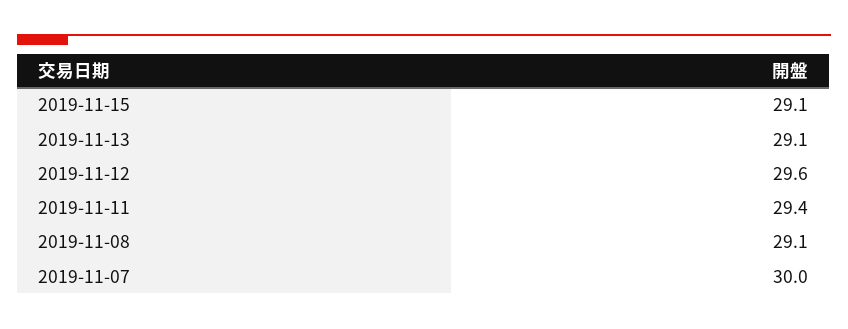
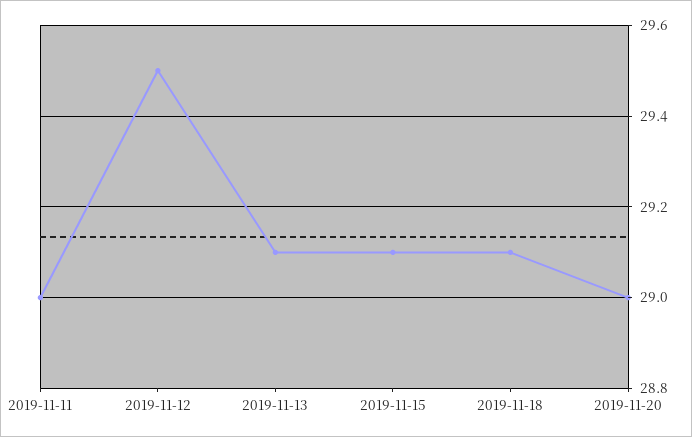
2019-11-12: 29.6 -> 29.5
2019-11-11: 29.4 -> 29
2019-11-08: 29.1 -> none
2019-11-07: 30 -> none
2019-11-18: none -> 29.1
2019-11-20: none -> 29

